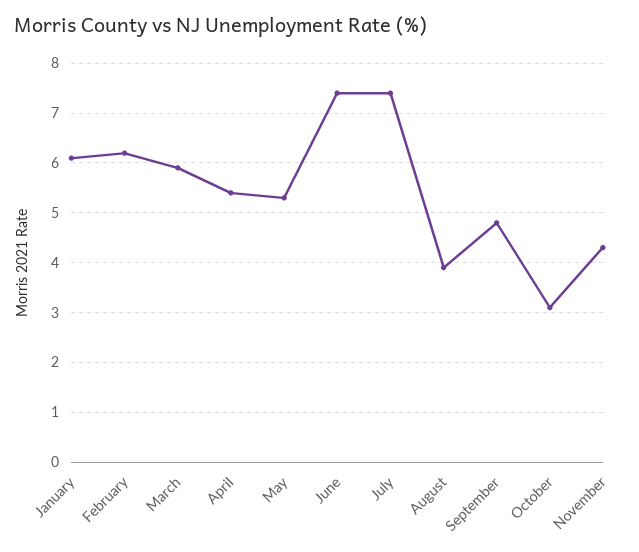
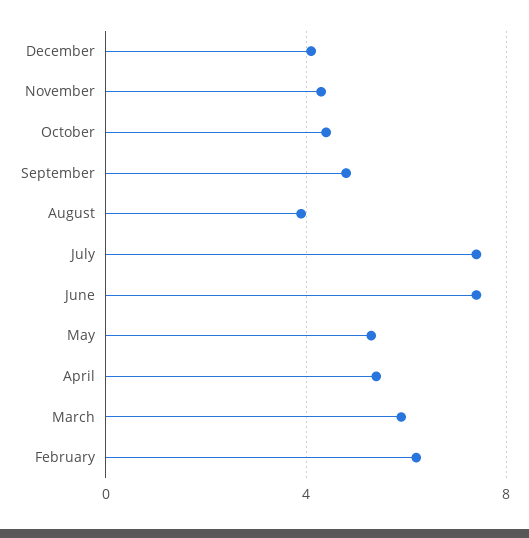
January: 6 -> none
October: 3 -> 4.5
December: none -> 4

